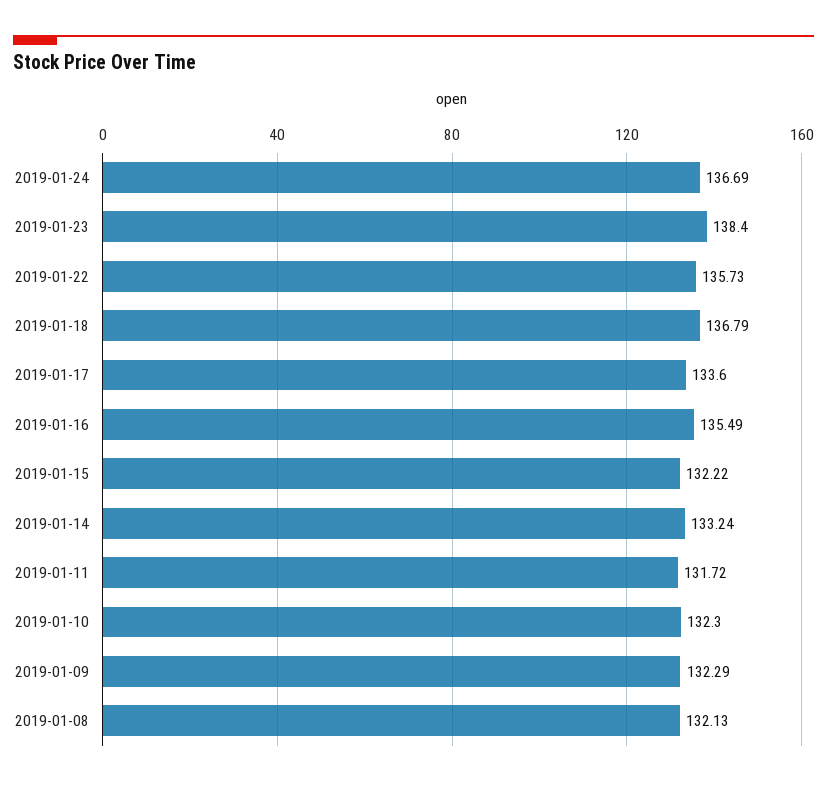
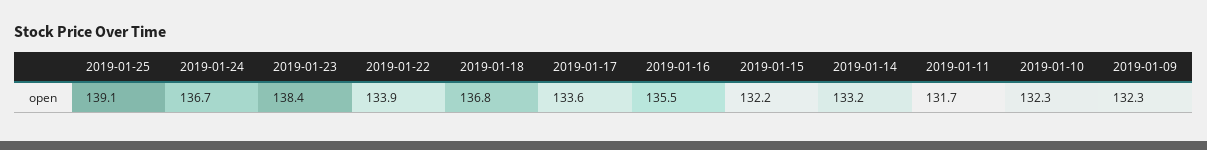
2019-01-22: 135.73 -> 133.9
2019-01-08: 132.13 -> none
2019-01-25: none -> 139.1

